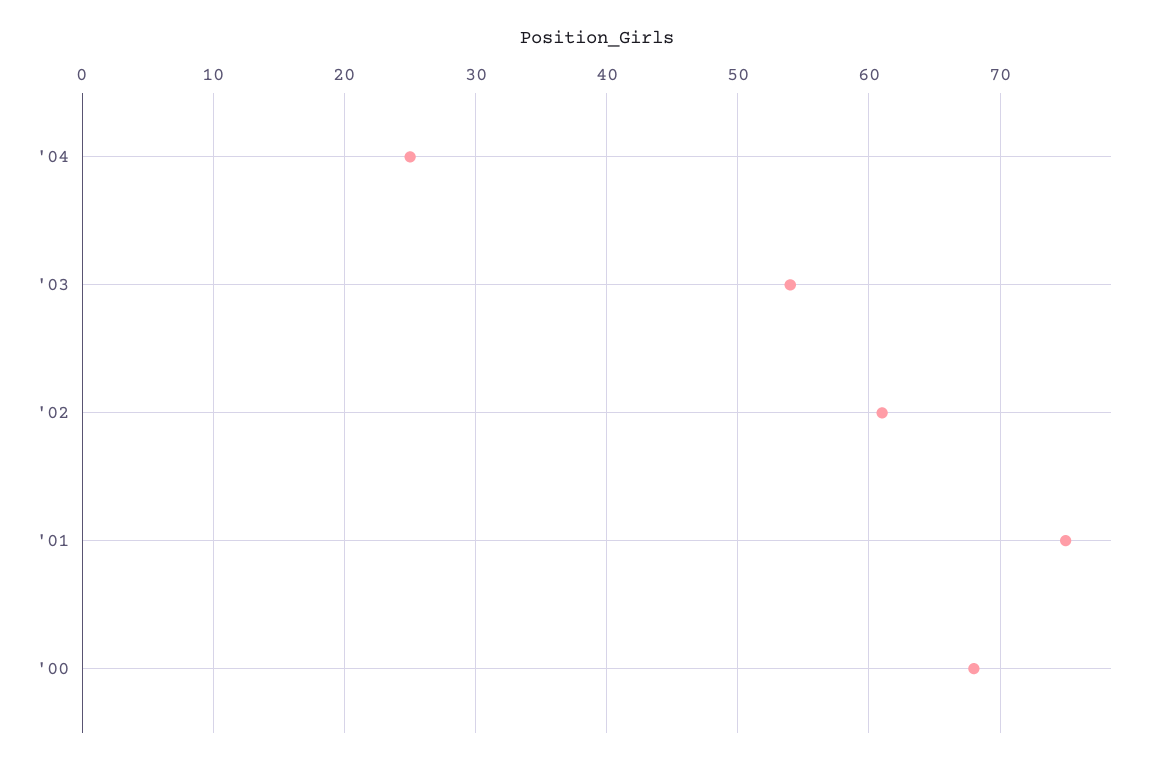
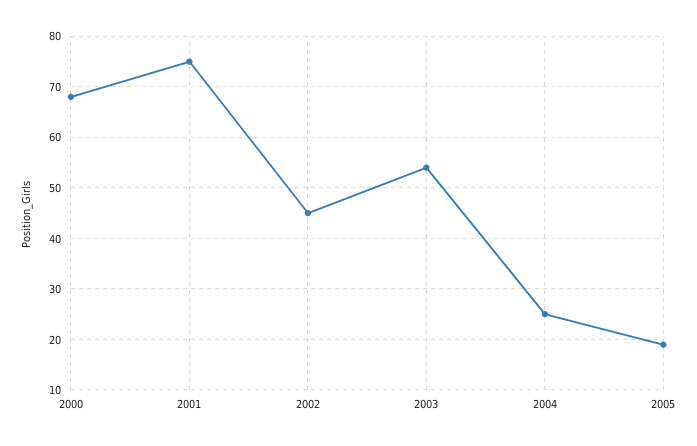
'02: 61 -> 45
2005: none -> 20

